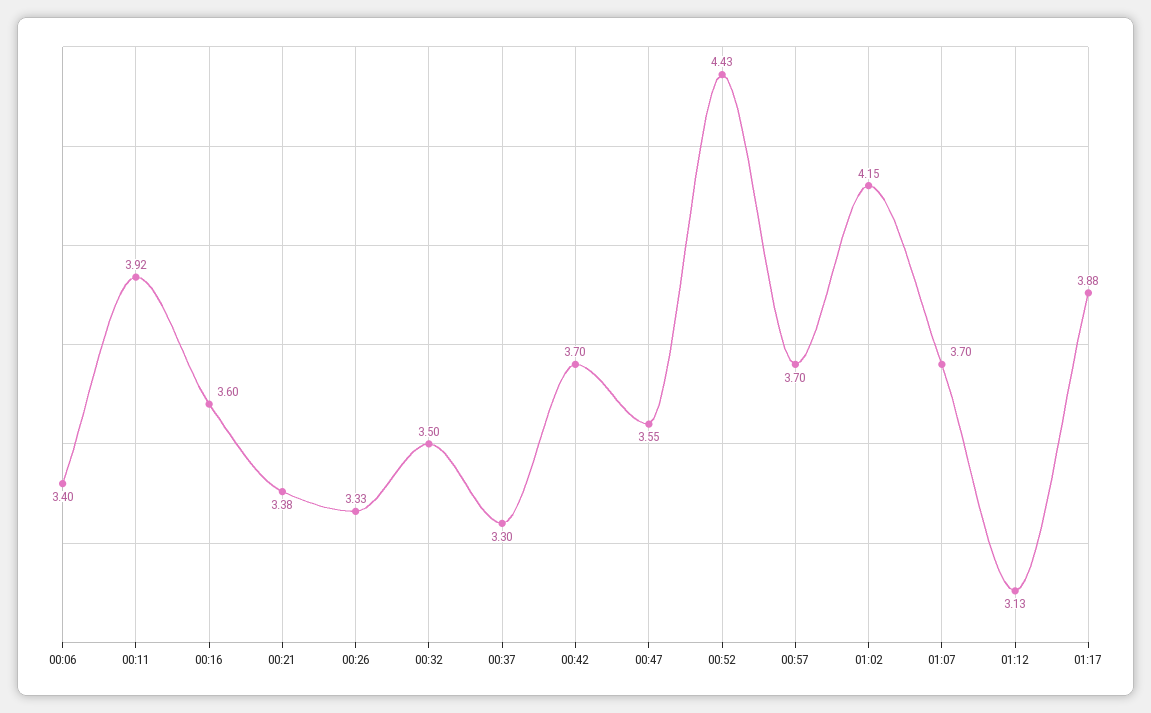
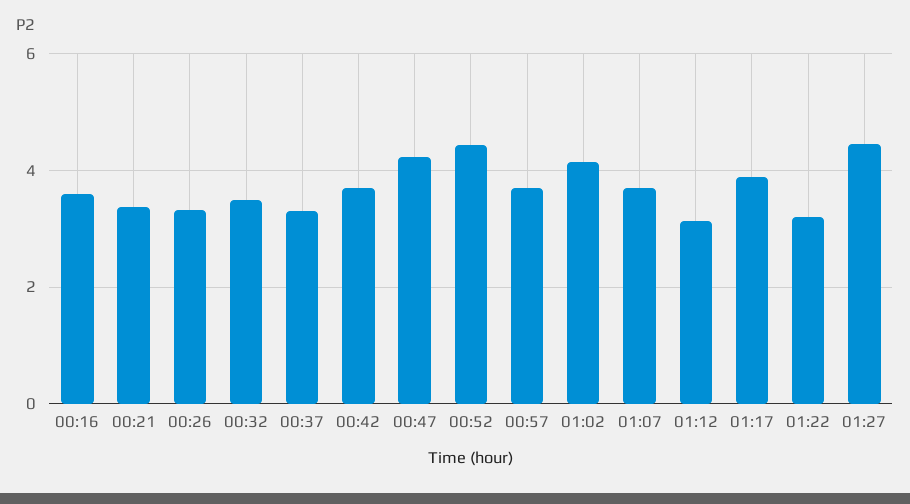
00:06: 3.4 -> none
00:11: 3.92 -> none
00:47: 3.55 -> 4.2
01:22: none -> 3.2
01:27: none -> 4.4

